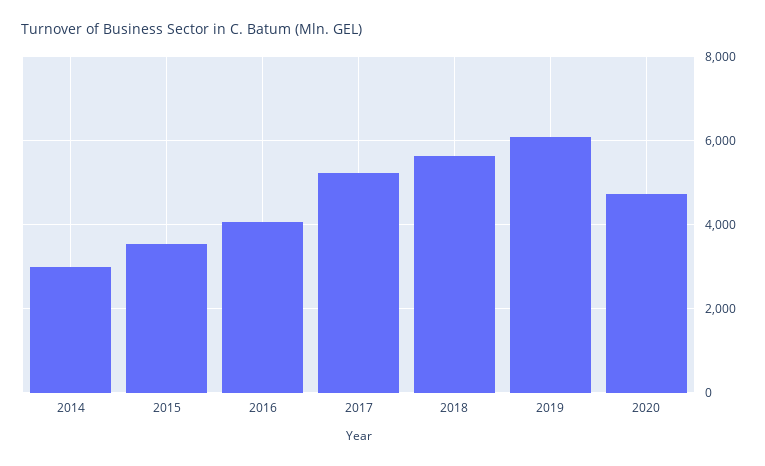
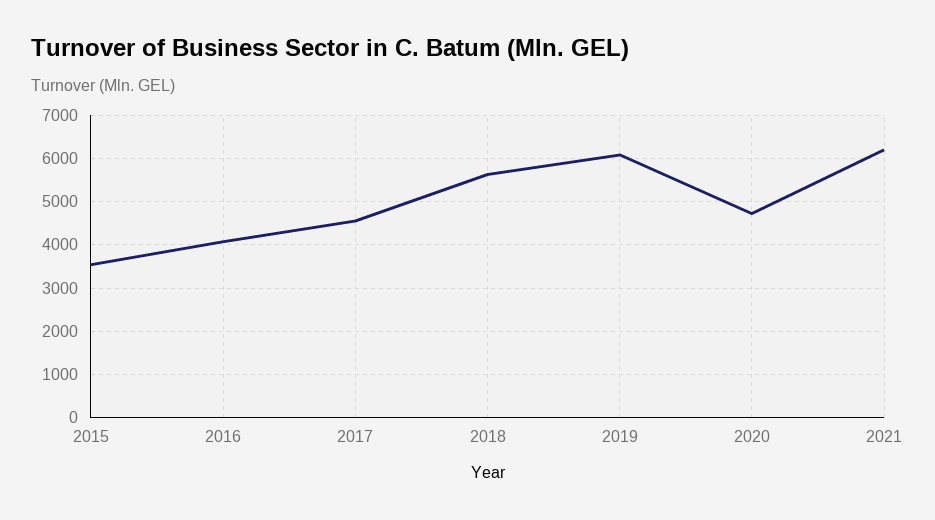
2014: 3000 -> none
2017: 5200 -> 4600
2021: none -> 6200

